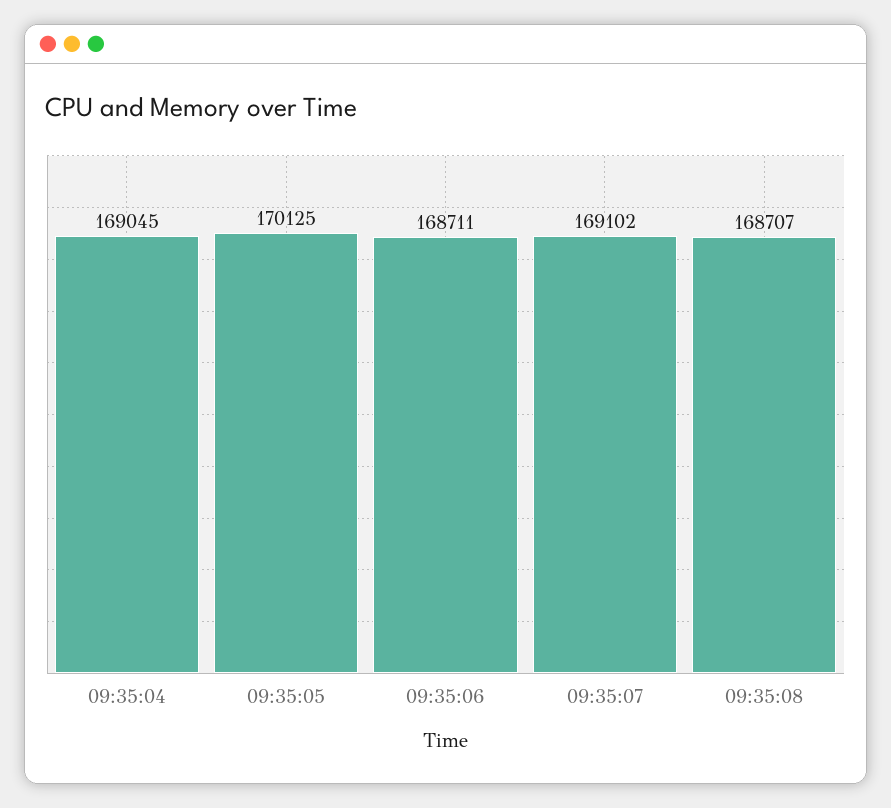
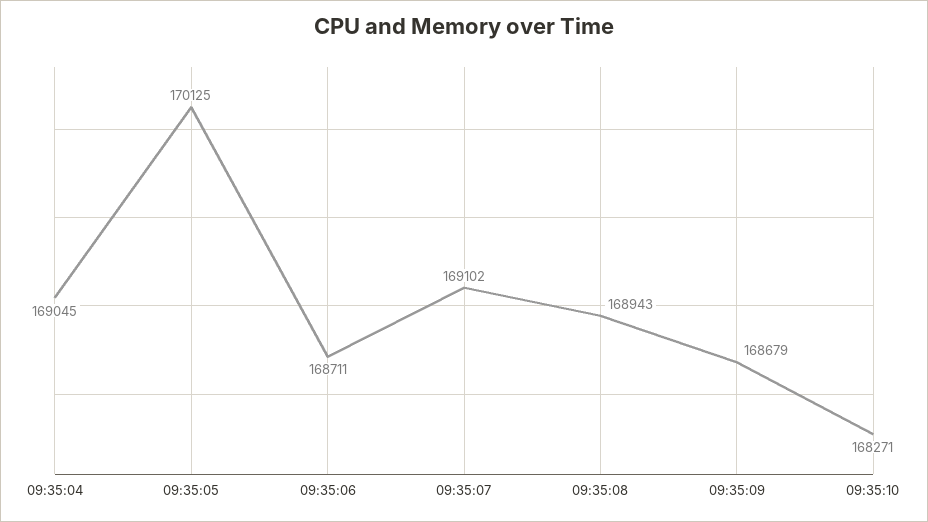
09:35:08: 168707 -> 168943
09:35:09: none -> 168679
09:35:10: none -> 168271

